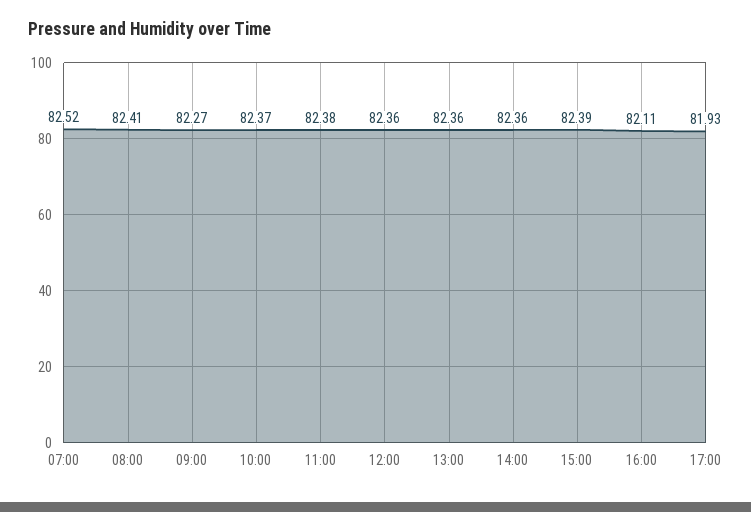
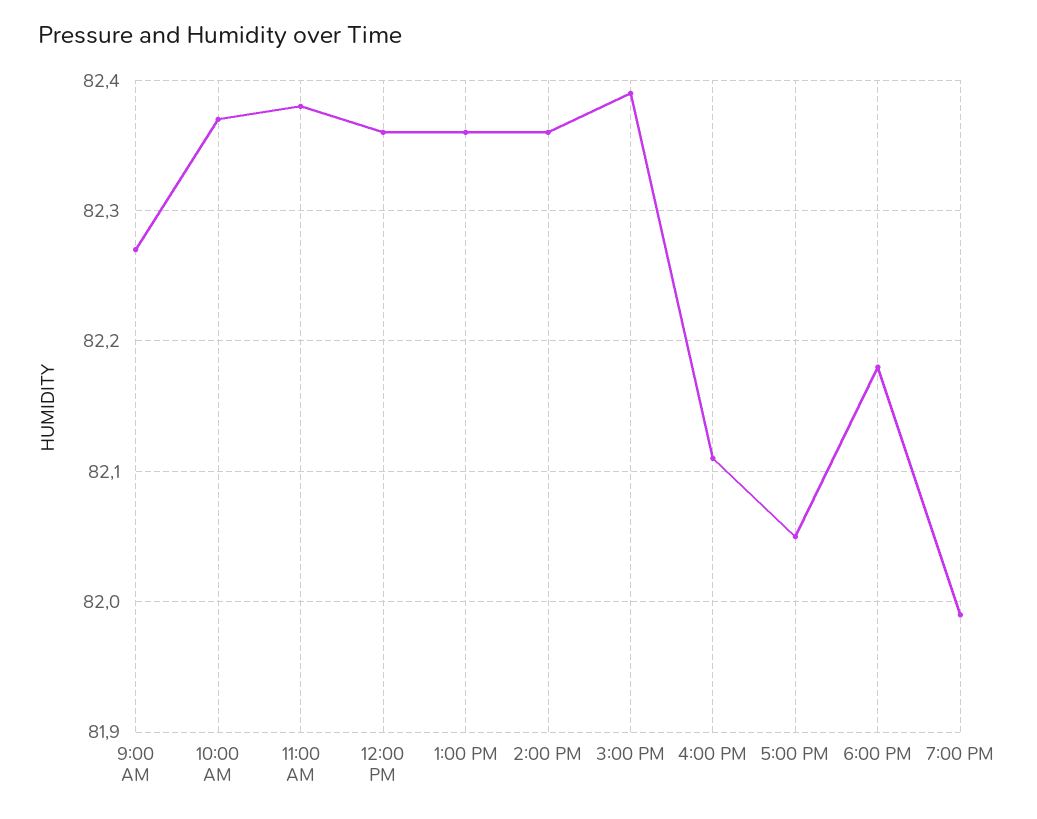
07:00: 82.52 -> none
08:00: 82.41 -> none
17:00: 81.93 -> 82.05
6:00 PM: none -> 82.18
7:00 PM: none -> 81.99

